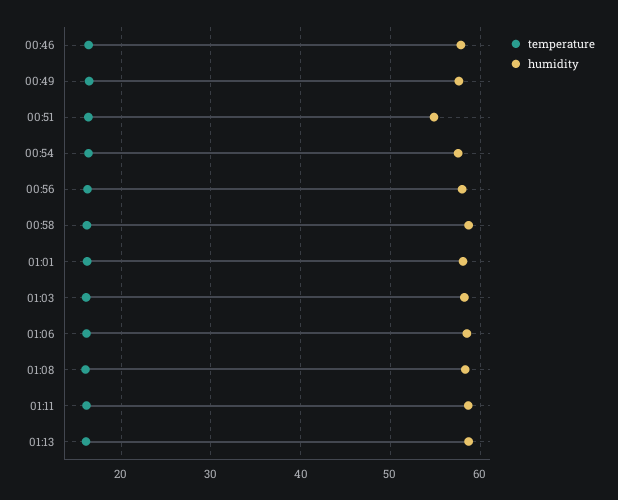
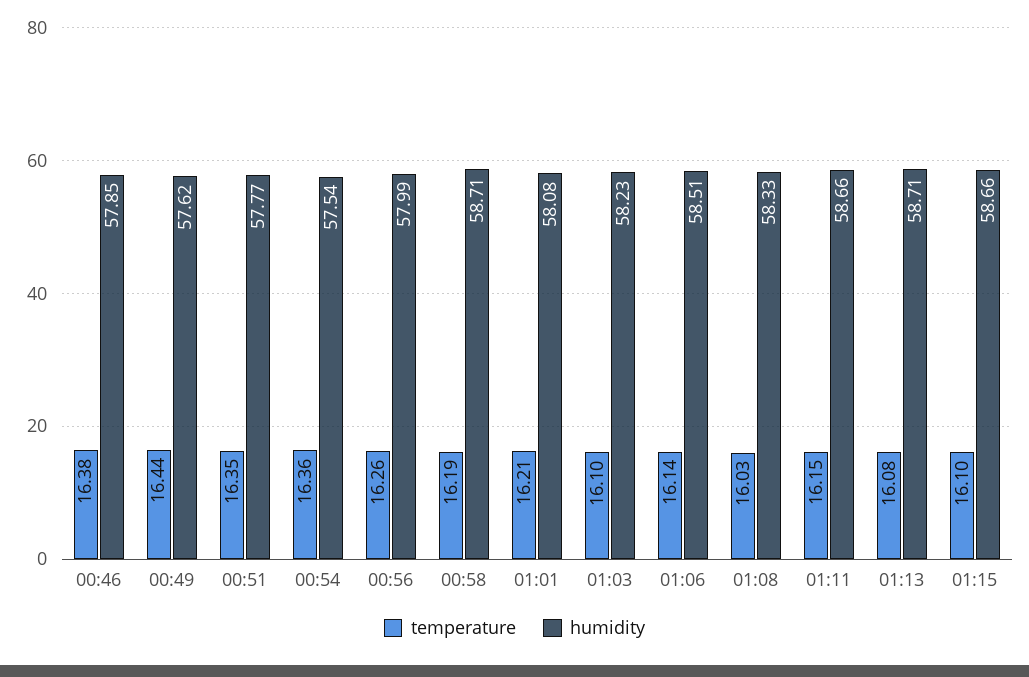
humidity, 00:51: 55 -> 57.77
temperature, 01:15: none -> 16.1
humidity, 01:15: none -> 58.66

